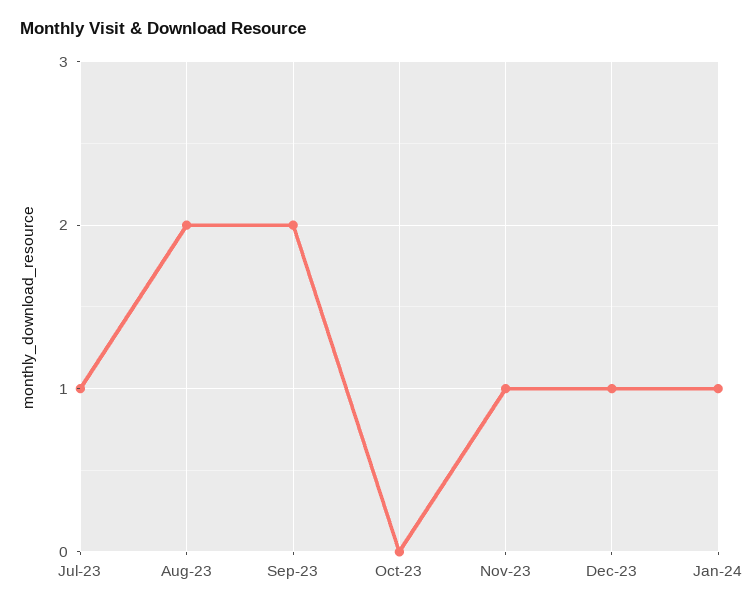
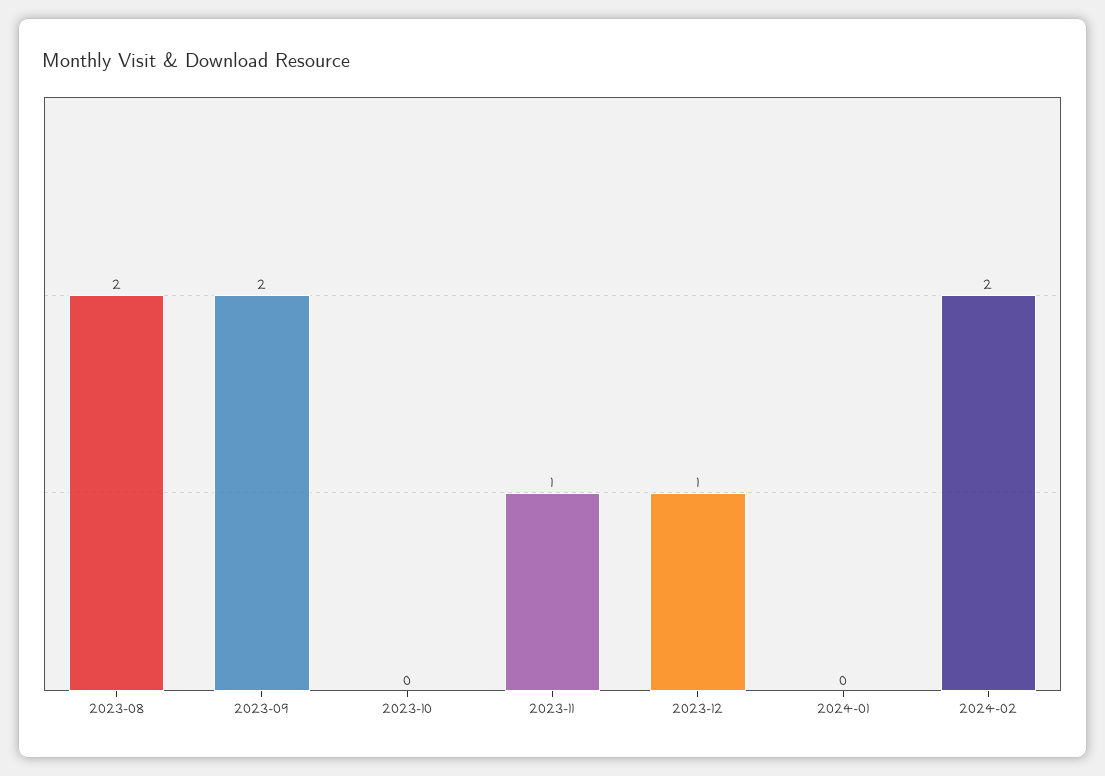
Jul-23: 1 -> none
Jan-24: 1 -> 0
2024-02: none -> 2

